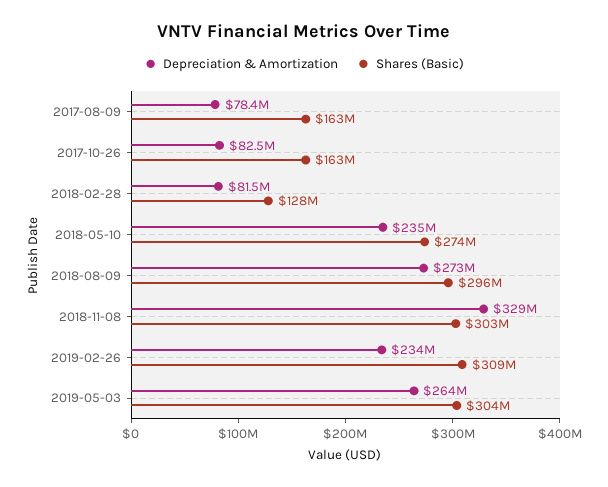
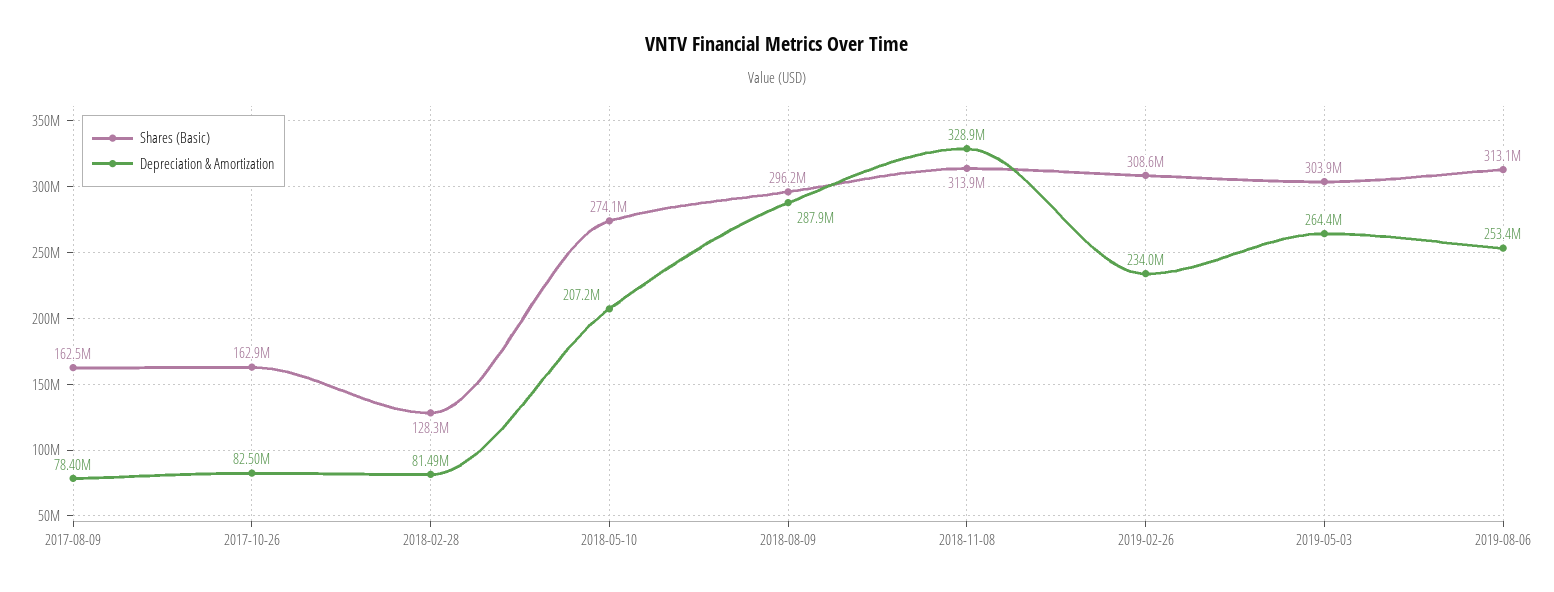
Depreciation & Amortization, 2018-05-10: 235000000 -> 207200000
Depreciation & Amortization, 2018-08-09: 273000000 -> 287900000
Shares (Basic), 2018-11-08: 303000000 -> 313900000
Shares (Basic), 2019-08-06: none -> 313100000
Depreciation & Amortization, 2019-08-06: none -> 253400000

